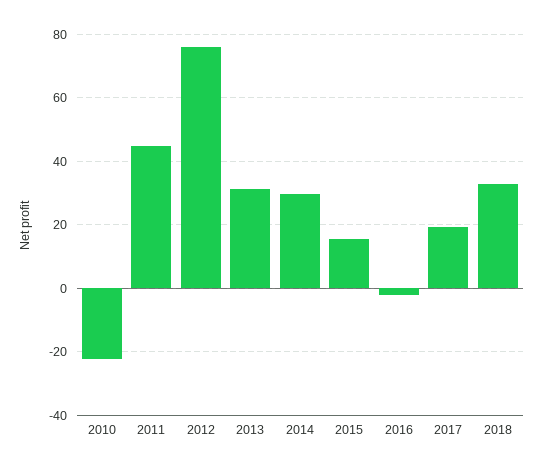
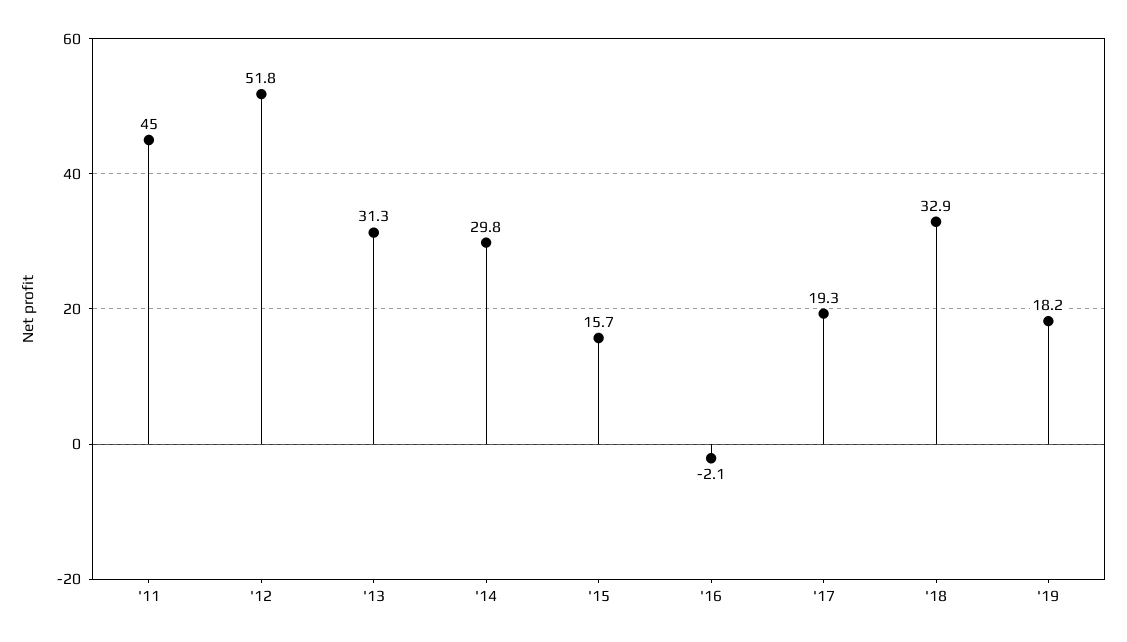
2010: -22 -> none
2012: 76 -> 51.8
'19: none -> 18.2

